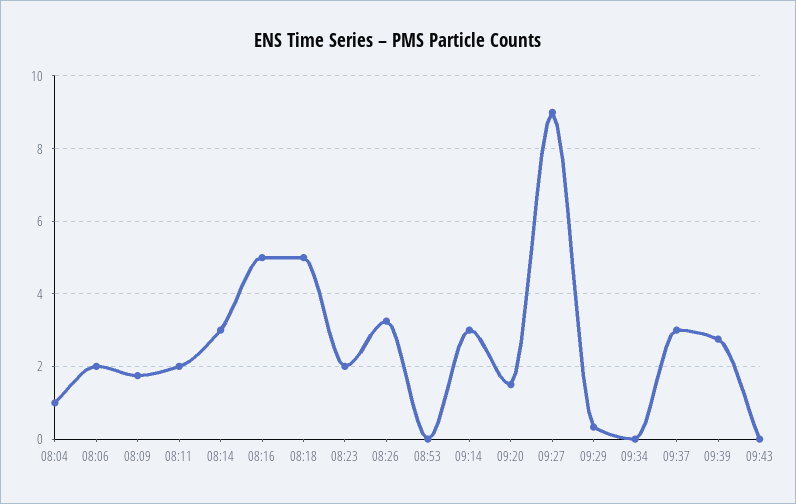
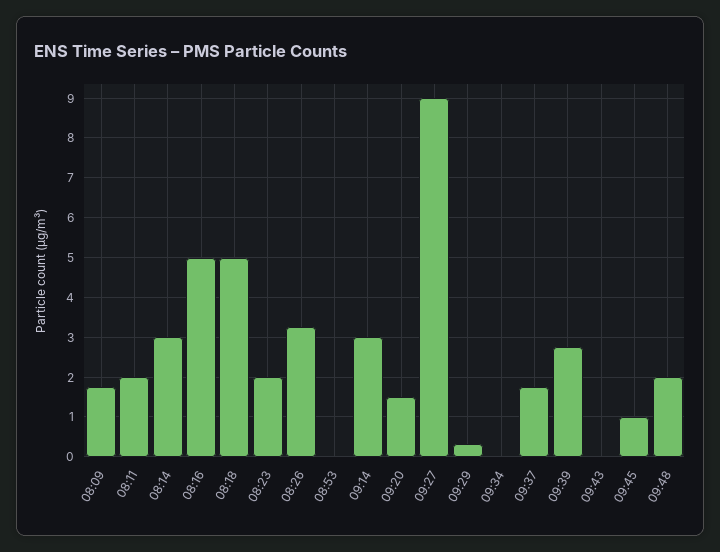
08:04: 1 -> none
08:06: 2 -> none
09:37: 3 -> 1.8
09:45: none -> 1
09:48: none -> 2

